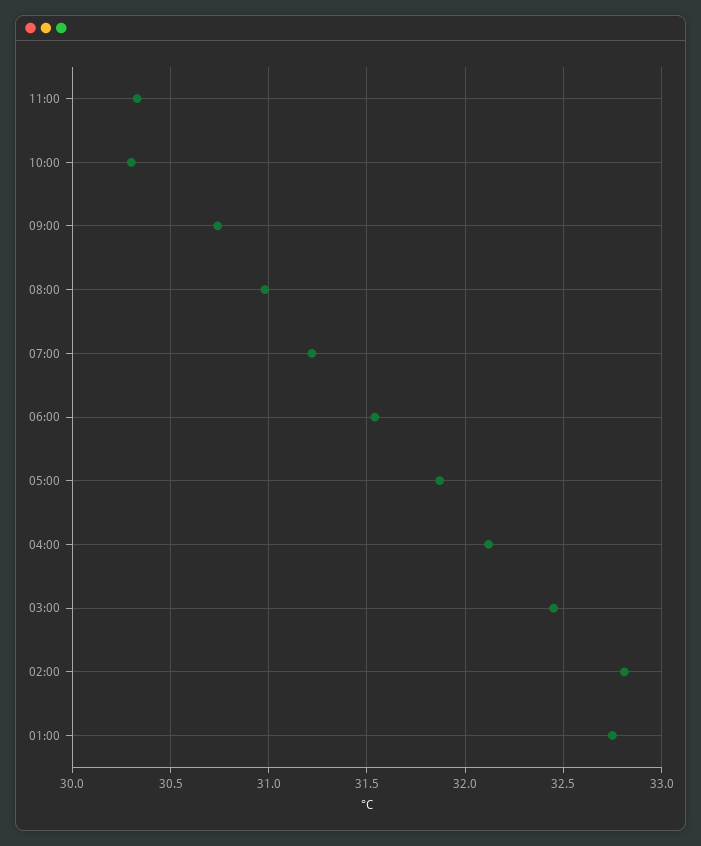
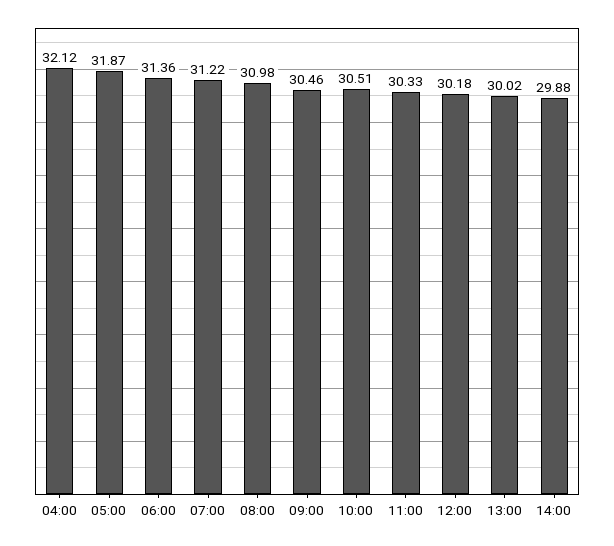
10:00: 30.3 -> 30.51
09:00: 30.75 -> 30.46
06:00: 31.55 -> 31.36
03:00: 32.45 -> none
02:00: 32.8 -> none
01:00: 32.75 -> none
12:00: none -> 30.18
13:00: none -> 30.02
14:00: none -> 29.88

